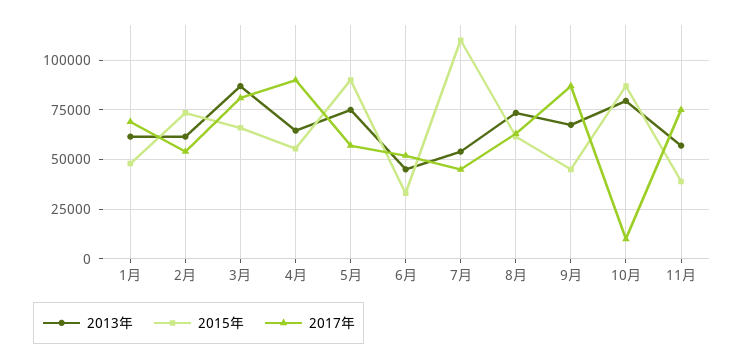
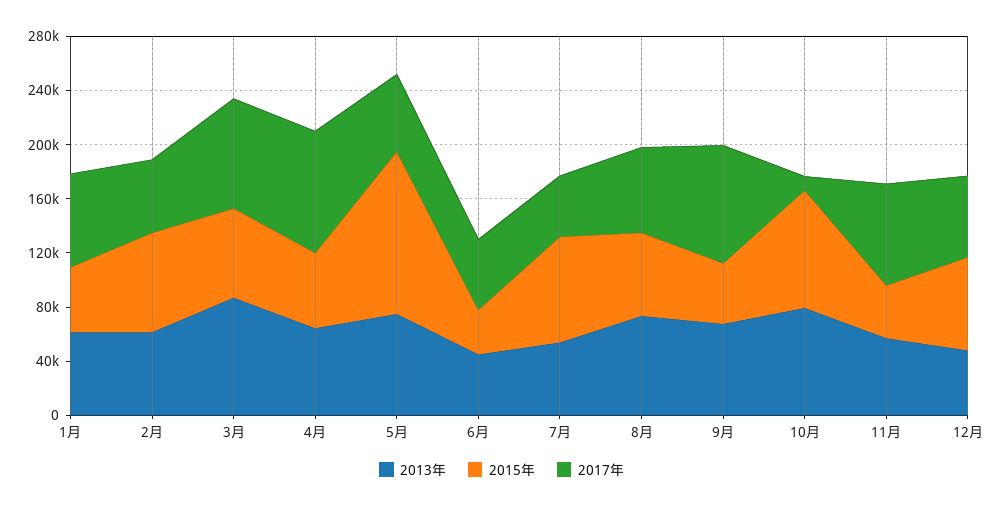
2015年, 5月: 90000 -> 120000
2015年, 7月: 110000 -> 80000
2013年, 12月: none -> 50000
2015年, 12月: none -> 70000
2017年, 12月: none -> 60000

